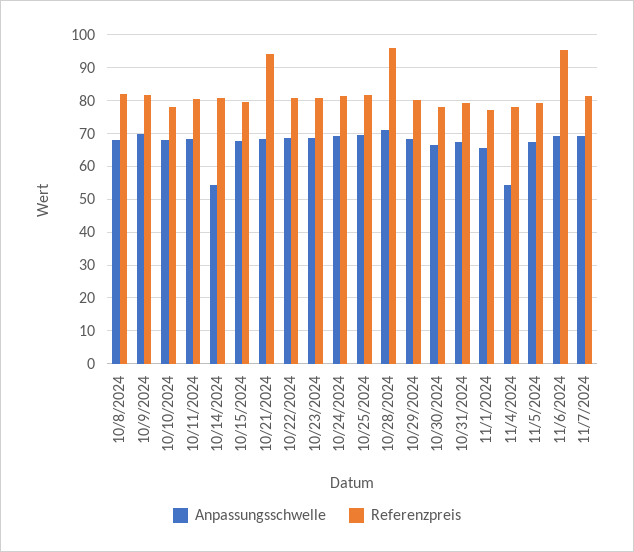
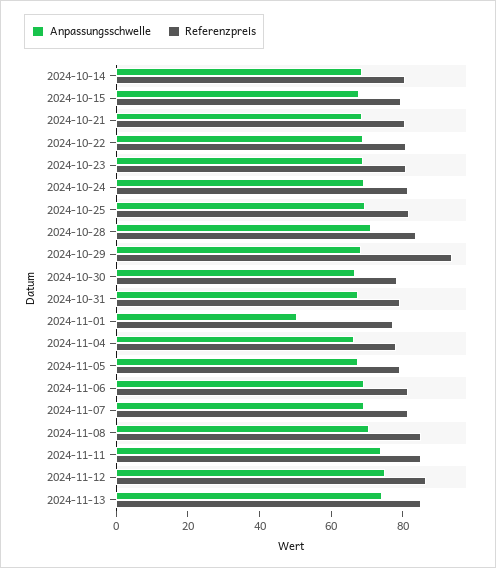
Anpassungsschwelle, 10/8/2024: 68 -> none
Referenzpreis, 10/8/2024: 82 -> none
Anpassungsschwelle, 10/9/2024: 70 -> none
Referenzpreis, 10/9/2024: 82 -> none
Anpassungsschwelle, 10/10/2024: 68 -> none
Referenzpreis, 10/10/2024: 78 -> none
Anpassungsschwelle, 10/11/2024: 68 -> none
Referenzpreis, 10/11/2024: 80 -> none
Anpassungsschwelle, 10/14/2024: 54 -> 70
Referenzpreis, 10/21/2024: 94 -> 80
Referenzpreis, 10/28/2024: 96 -> 85
Referenzpreis, 10/29/2024: 80 -> 95
Anpassungsschwelle, 11/1/2024: 66 -> 50
Anpassungsschwelle, 11/4/2024: 54 -> 65
Referenzpreis, 11/6/2024: 96 -> 80
Anpassungsschwelle, 2024-11-08: none -> 70
Referenzpreis, 2024-11-08: none -> 85
Anpassungsschwelle, 2024-11-11: none -> 75
Referenzpreis, 2024-11-11: none -> 85
Anpassungsschwelle, 2024-11-12: none -> 75
Referenzpreis, 2024-11-12: none -> 85
Anpassungsschwelle, 2024-11-13: none -> 75
Referenzpreis, 2024-11-13: none -> 85

